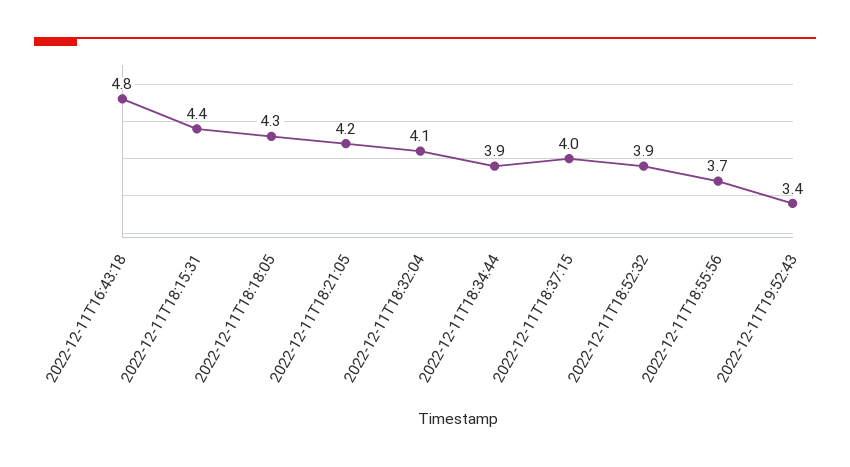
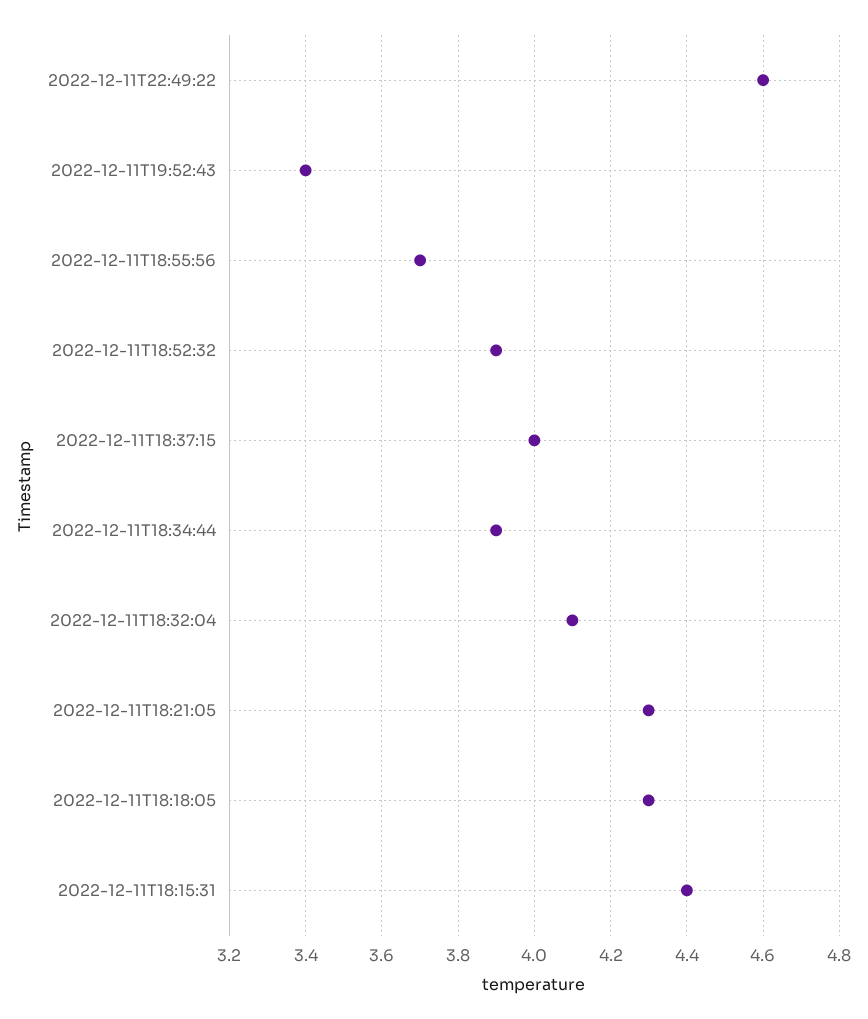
2022-12-11T16:43:18: 4.8 -> none
2022-12-11T18:21:05: 4.2 -> 4.3
2022-12-11T22:49:22: none -> 4.6

